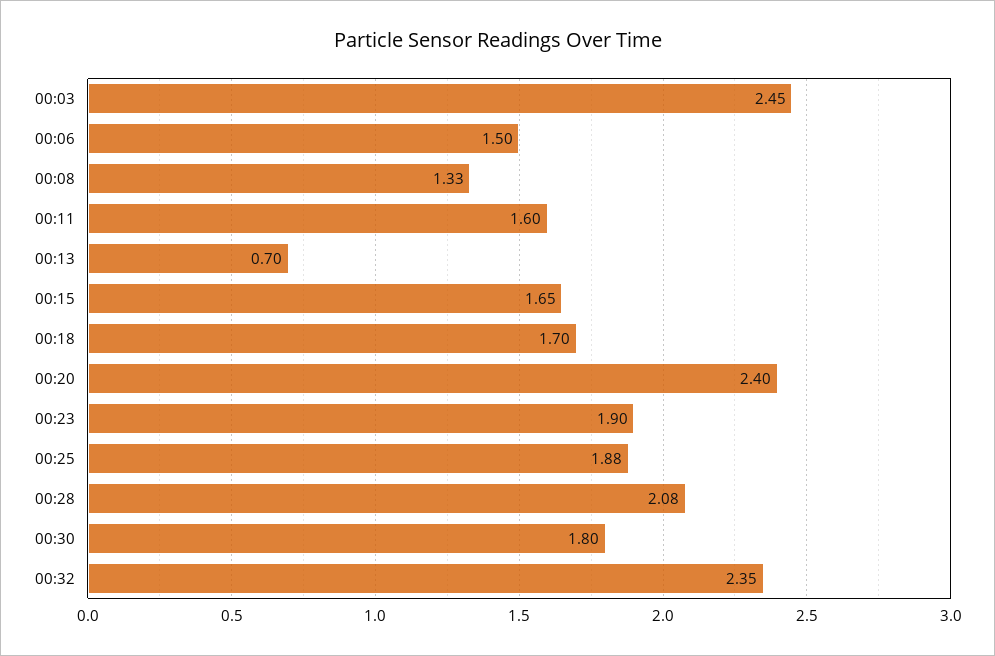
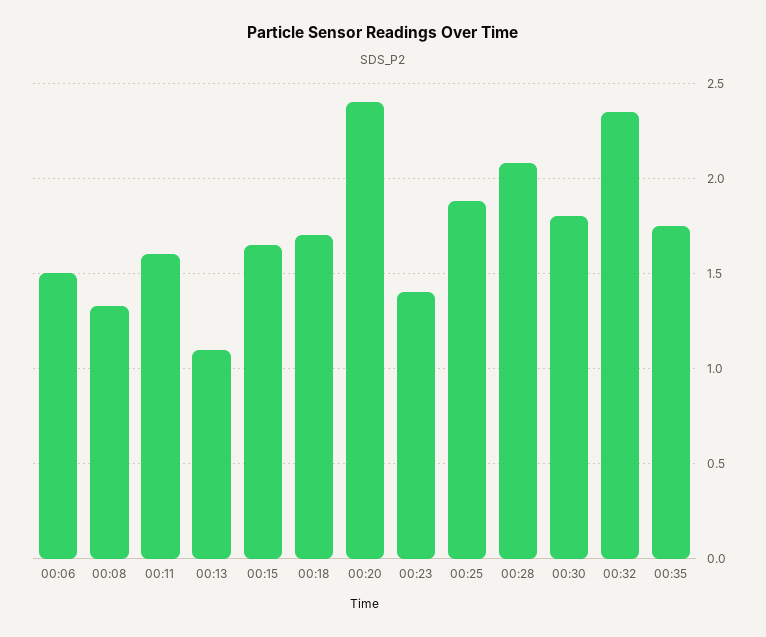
00:03: 2.45 -> none
00:13: 0.7 -> 1.1
00:23: 1.9 -> 1.4
00:35: none -> 1.75

